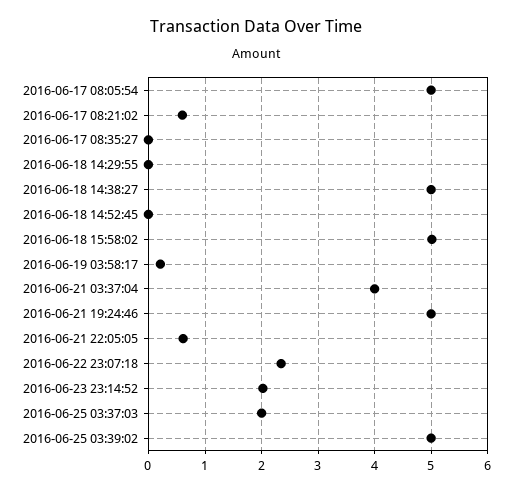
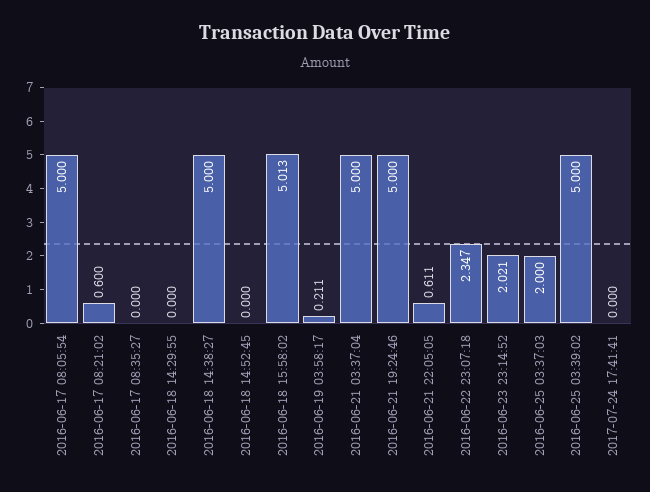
2016-06-21 03:37:04: 4 -> 5
2017-07-24 17:41:41: none -> 0

